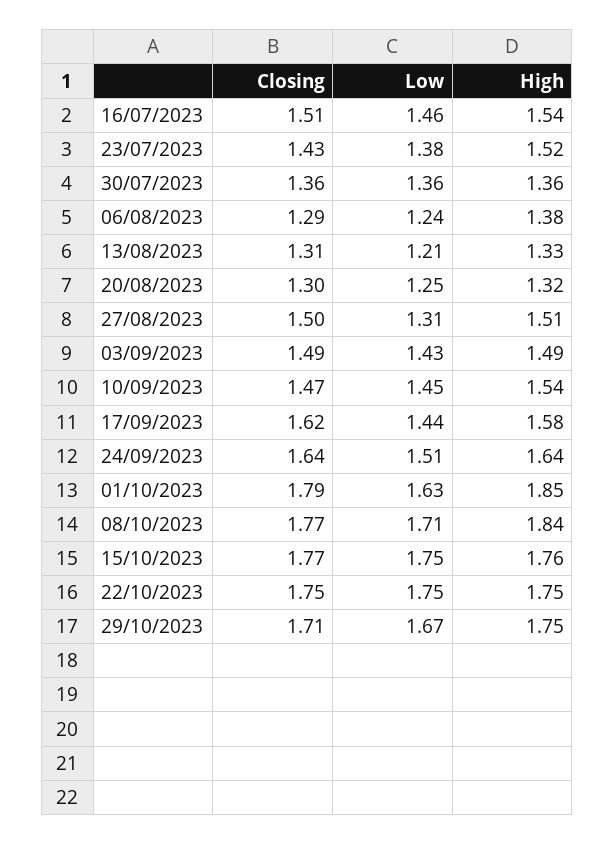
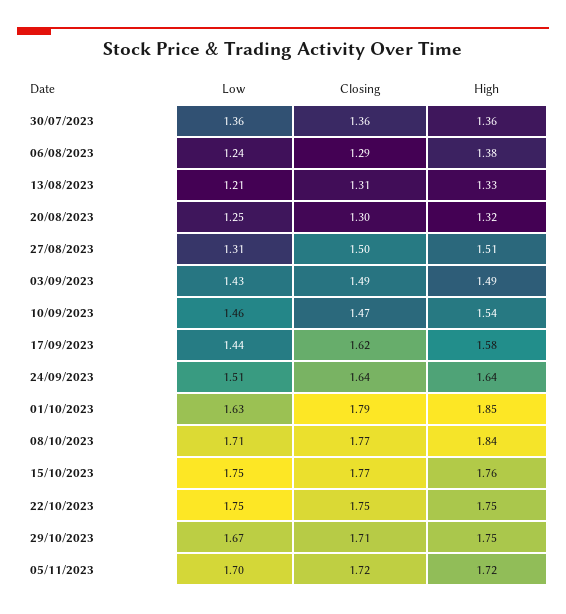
Closing, 16/07/2023: 1.51 -> none
Low, 16/07/2023: 1.46 -> none
High, 16/07/2023: 1.54 -> none
Closing, 23/07/2023: 1.43 -> none
Low, 23/07/2023: 1.38 -> none
High, 23/07/2023: 1.52 -> none
Low, 10/09/2023: 1.45 -> 1.46
Low, 05/11/2023: none -> 1.7
Closing, 05/11/2023: none -> 1.72
High, 05/11/2023: none -> 1.72

